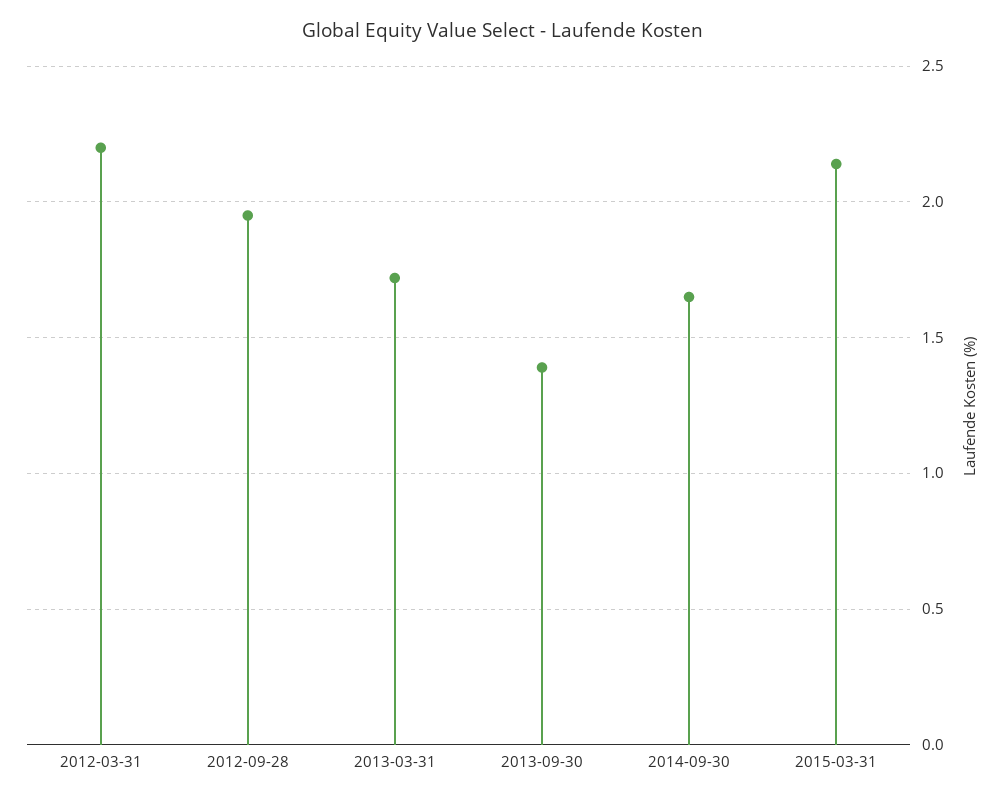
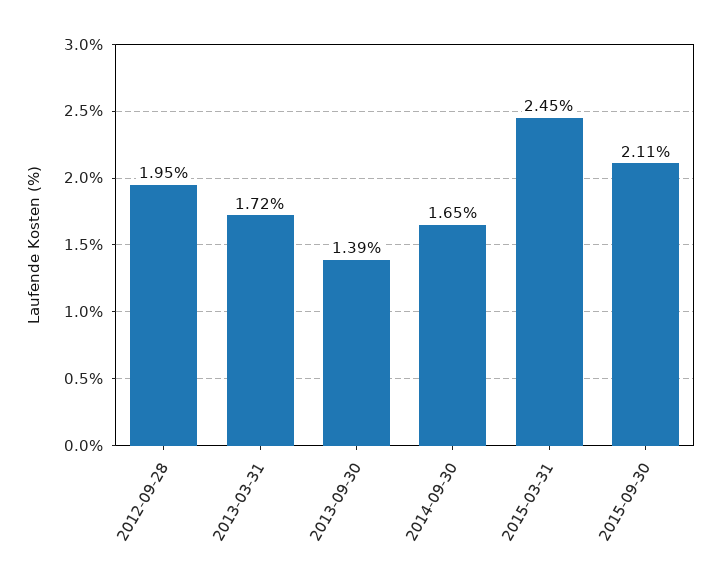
2012-03-31: 2.2 -> none
2015-03-31: 2.15 -> 2.45
2015-09-30: none -> 2.11

